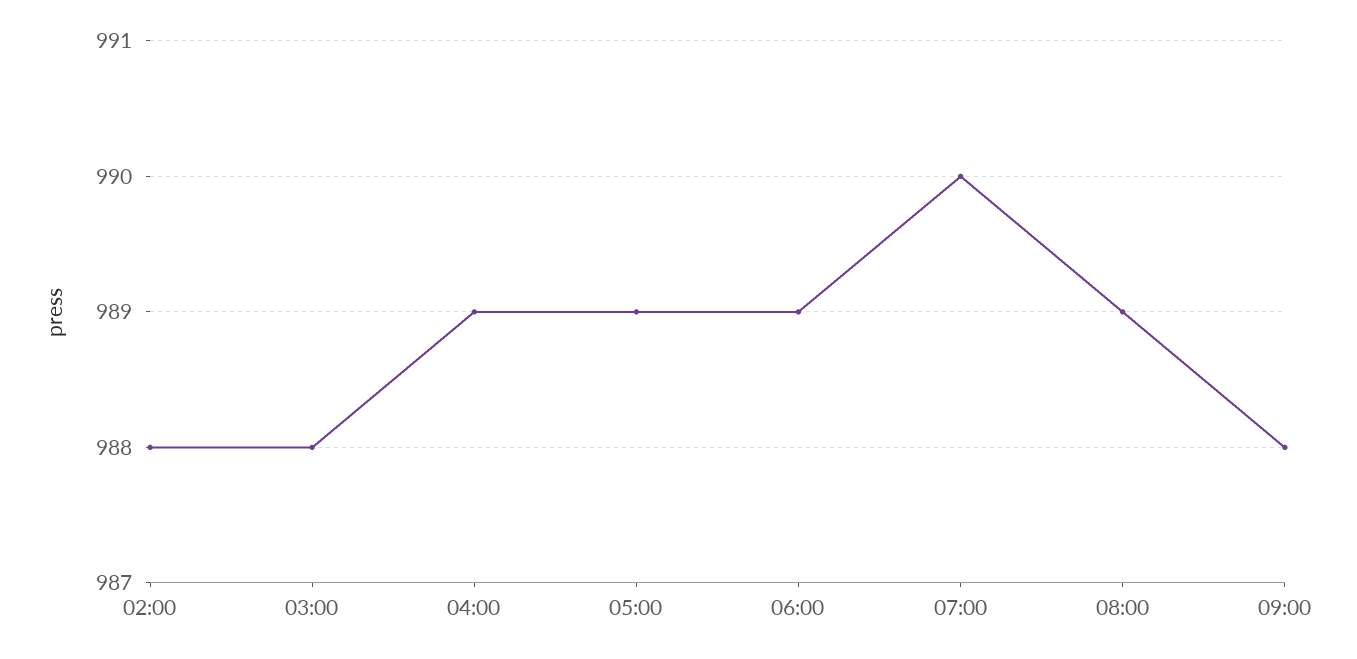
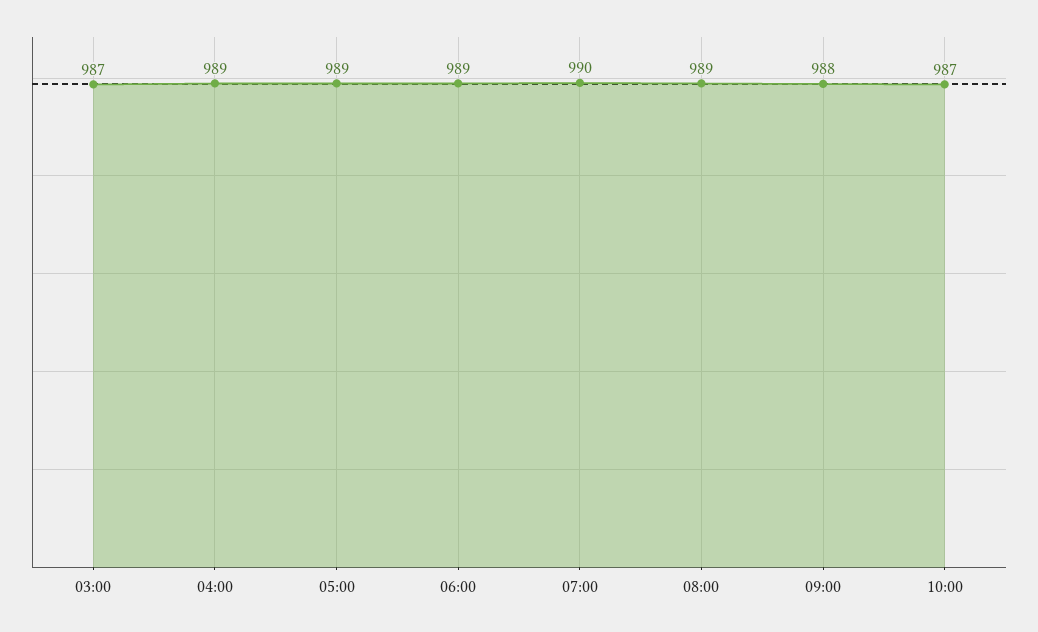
02:00: 988 -> none
03:00: 988 -> 987
10:00: none -> 987

